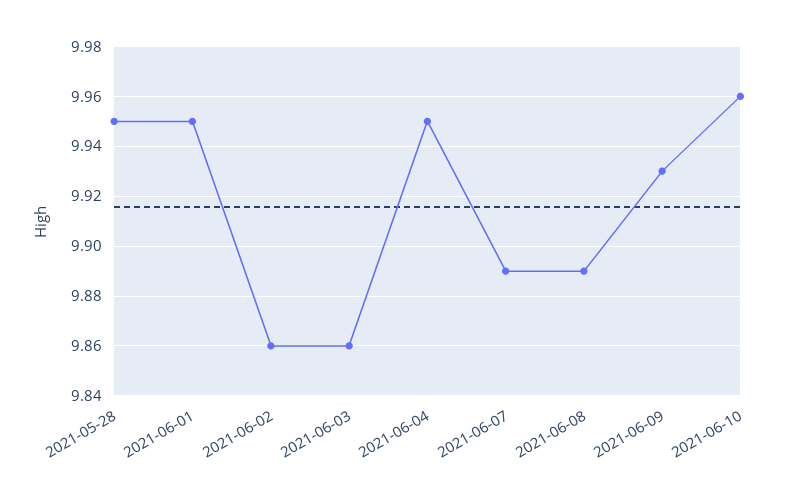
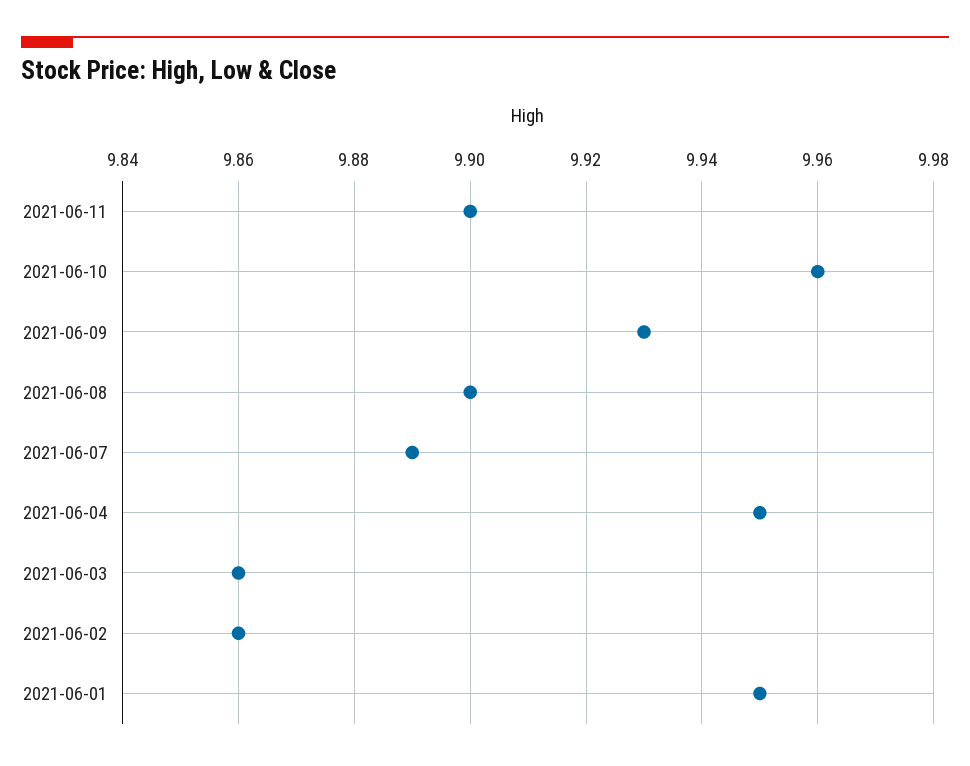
2021-05-28: 9.95 -> none
2021-06-08: 9.89 -> 9.9
2021-06-11: none -> 9.9

